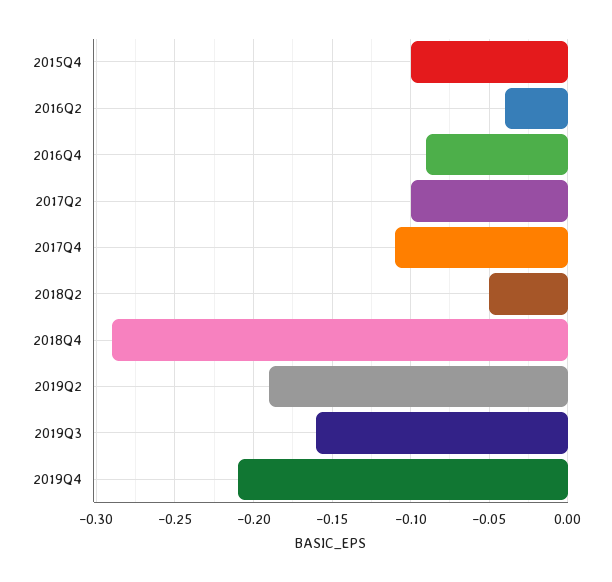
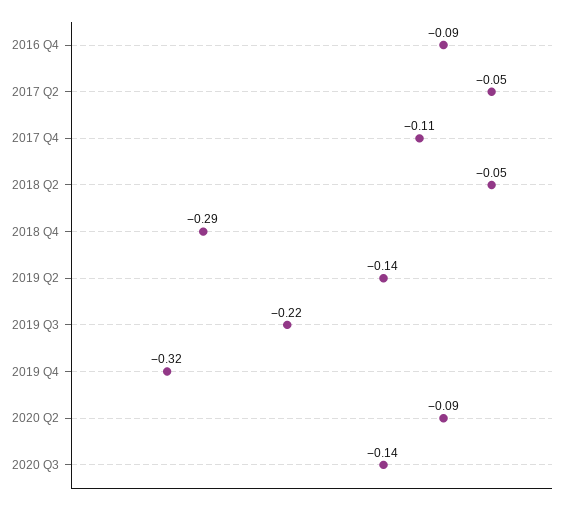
2015Q4: -0.1 -> none
2016Q2: -0.04 -> none
2017Q2: -0.1 -> -0.05
2019Q2: -0.19 -> -0.14
2019Q3: -0.16 -> -0.22
2019Q4: -0.21 -> -0.32
2020 Q2: none -> -0.09
2020 Q3: none -> -0.14

